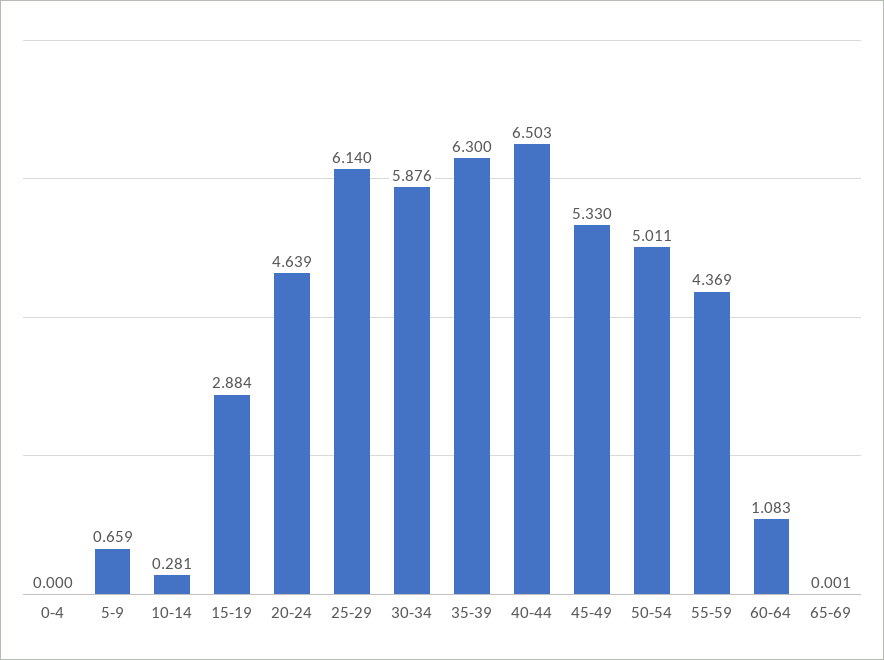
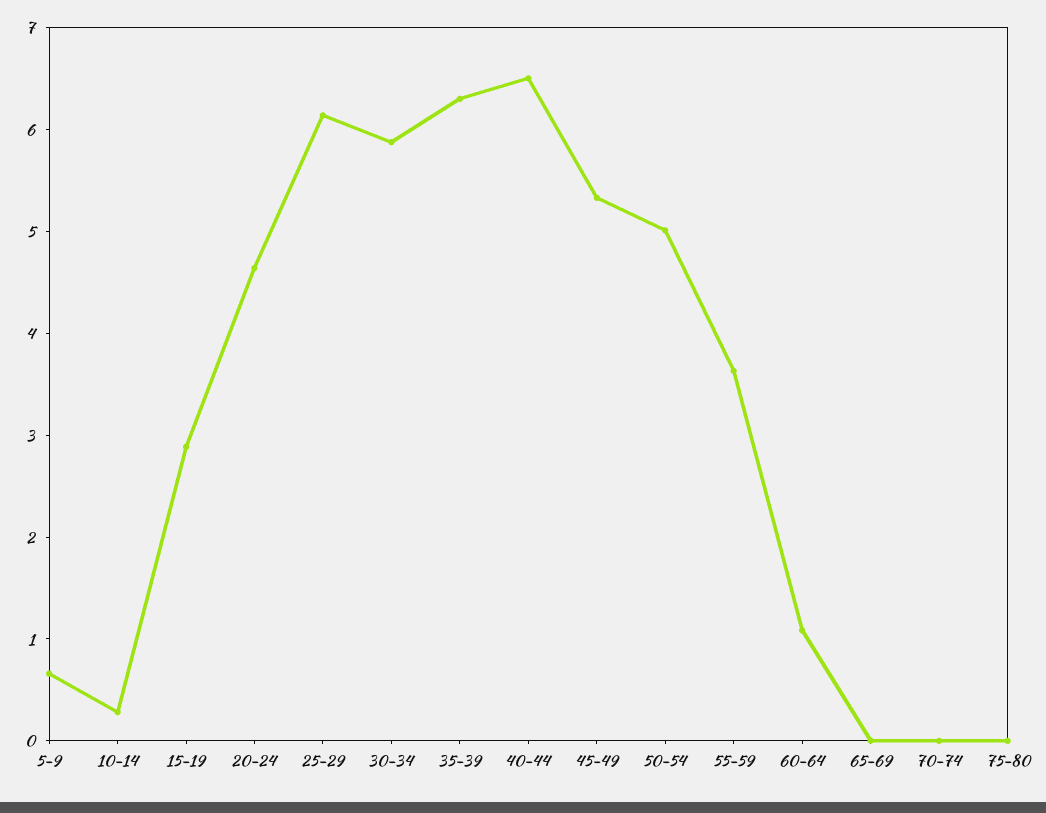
0-4: 0 -> none
55-59: 4.369 -> 3.6
70-74: none -> 0
75-80: none -> 0

